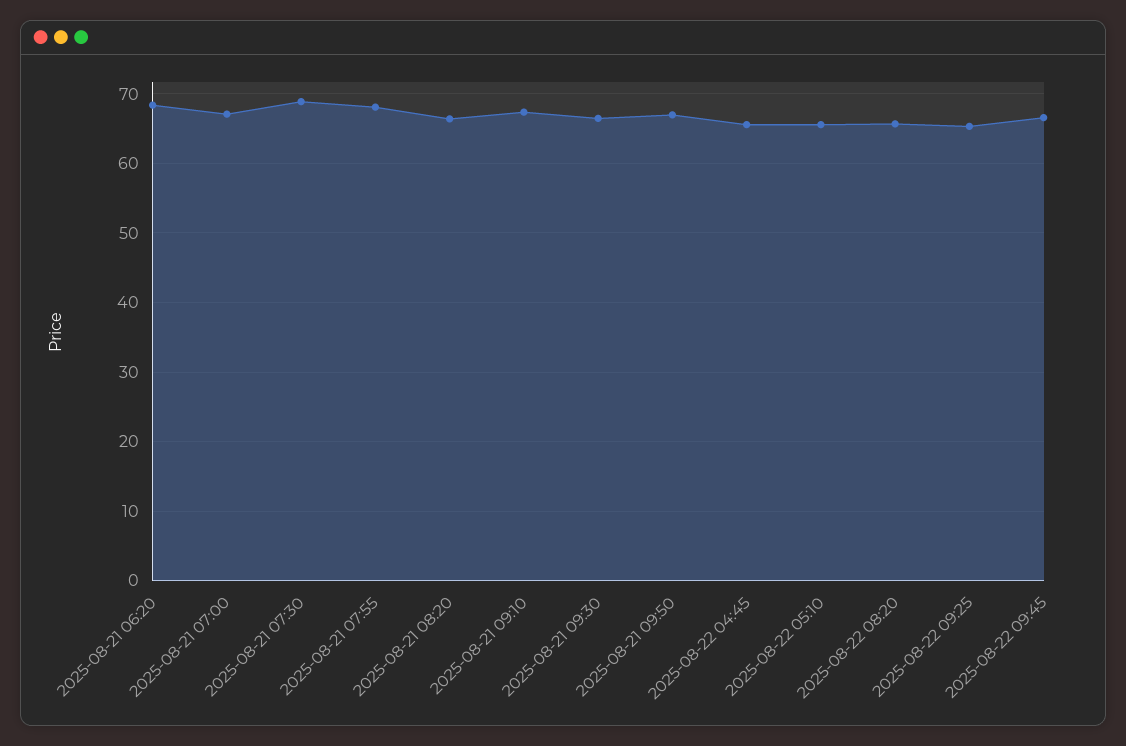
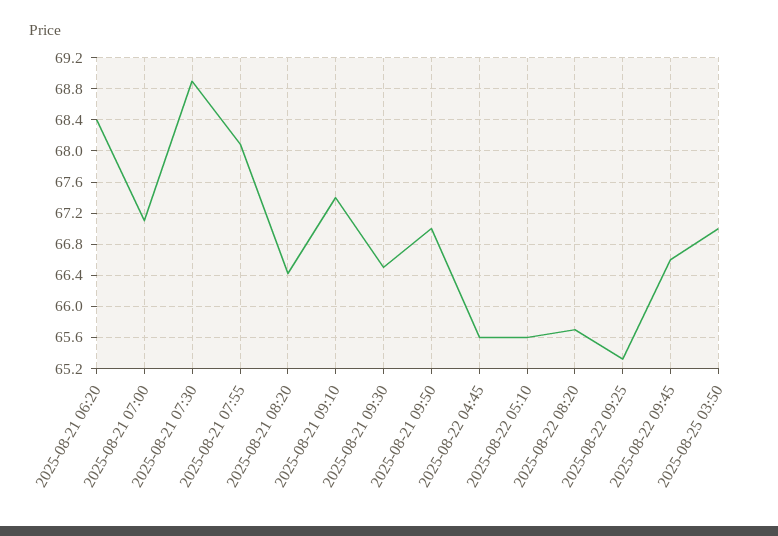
2025-08-25 03:50: none -> 67

